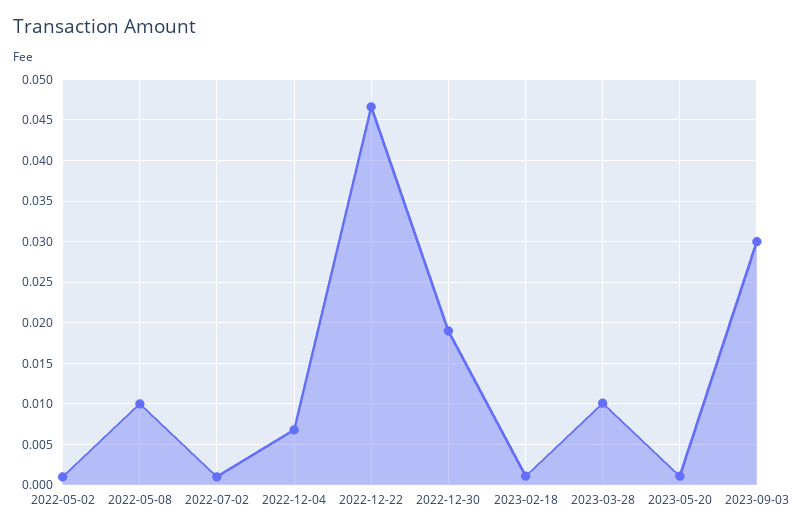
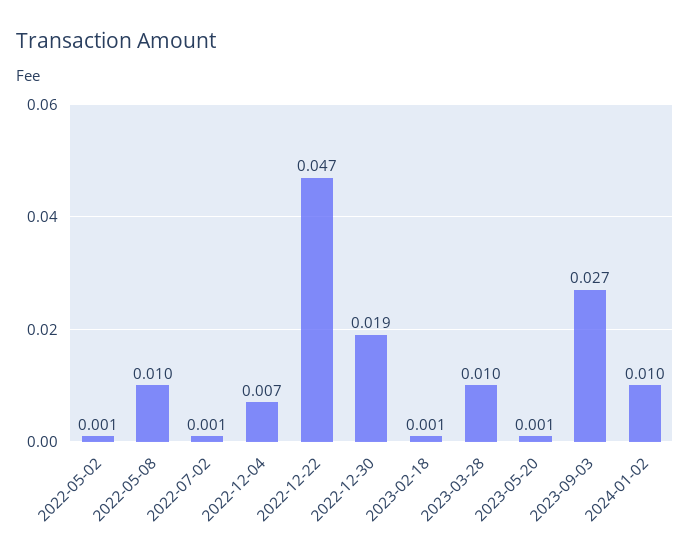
2023-09-03: 0.03 -> 0.027
2024-01-02: none -> 0.01

